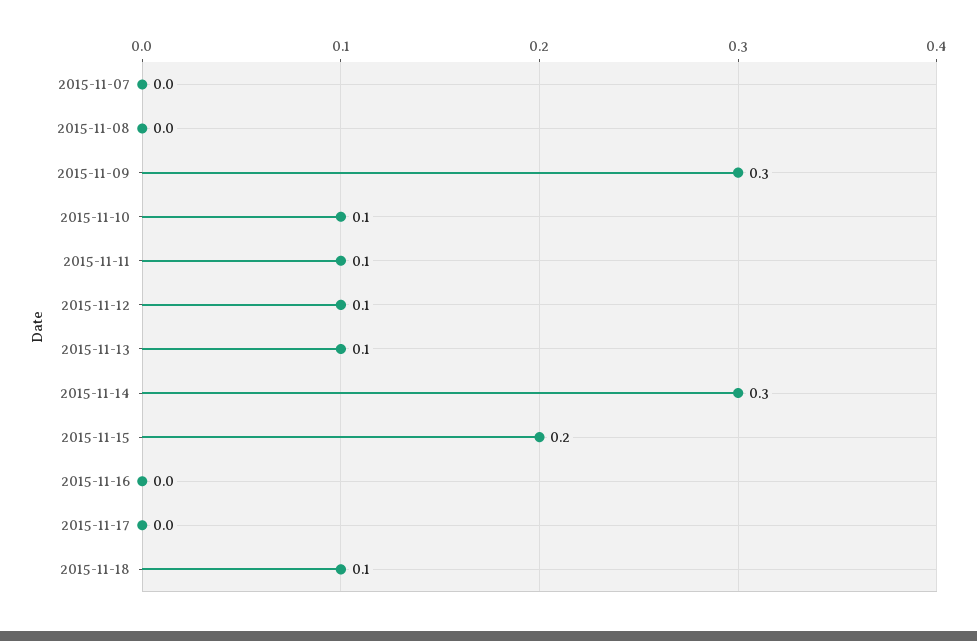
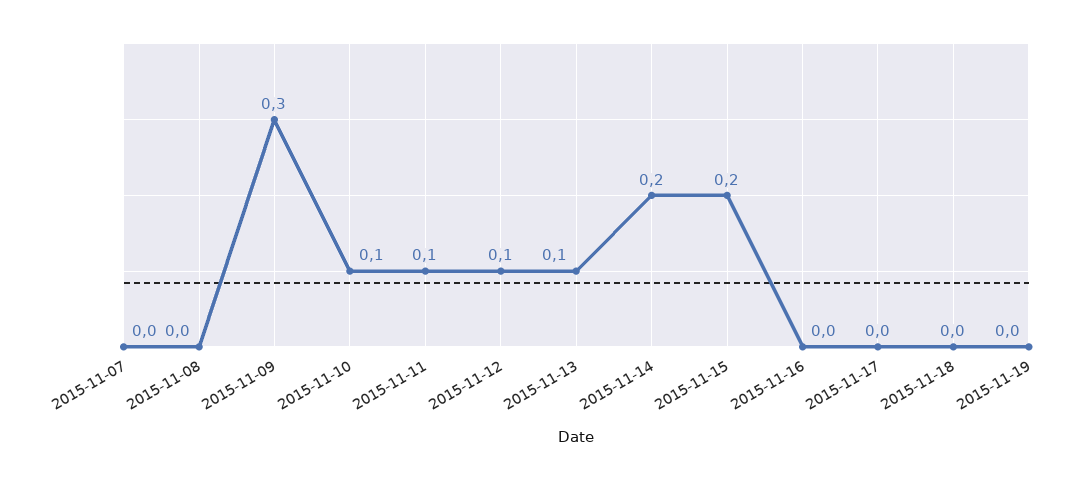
2015-11-14: 0.3 -> 0.2
2015-11-18: 0.1 -> 0
2015-11-19: none -> 0

